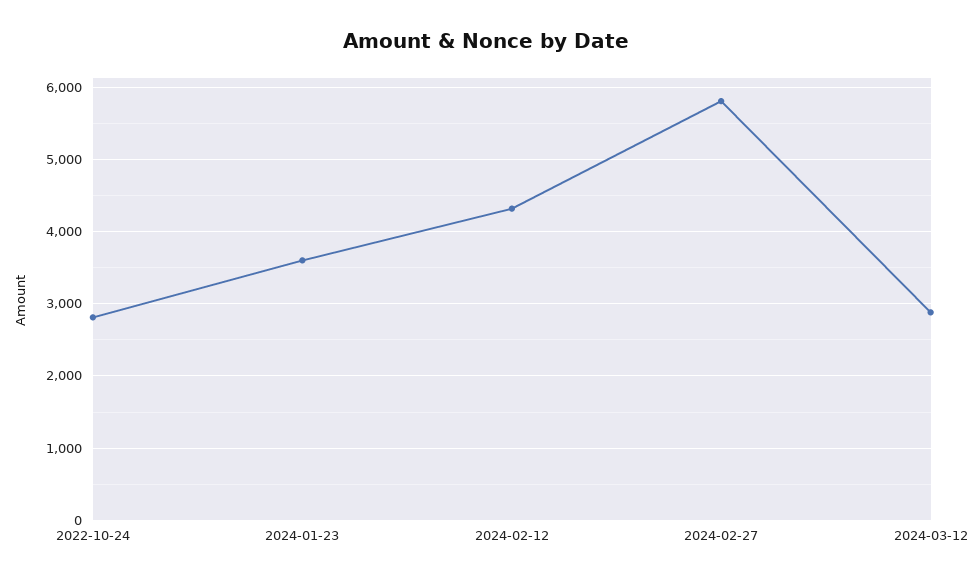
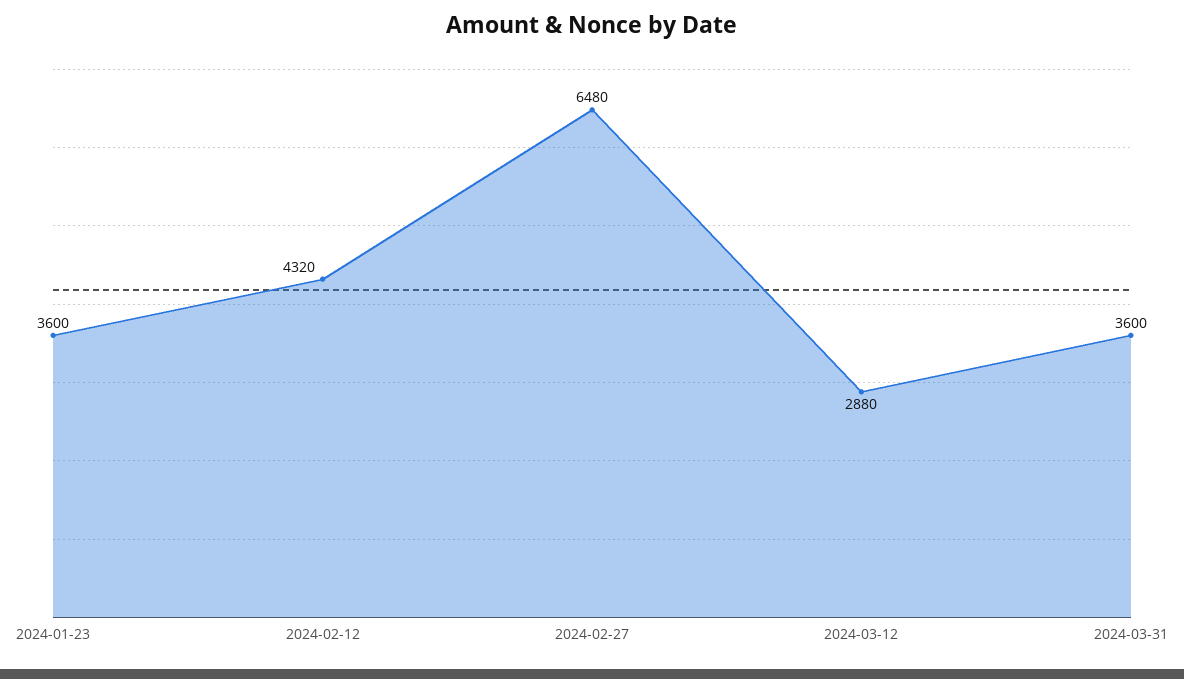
2022-10-24: 2800 -> none
2024-02-27: 5800 -> 6480
2024-03-31: none -> 3600

